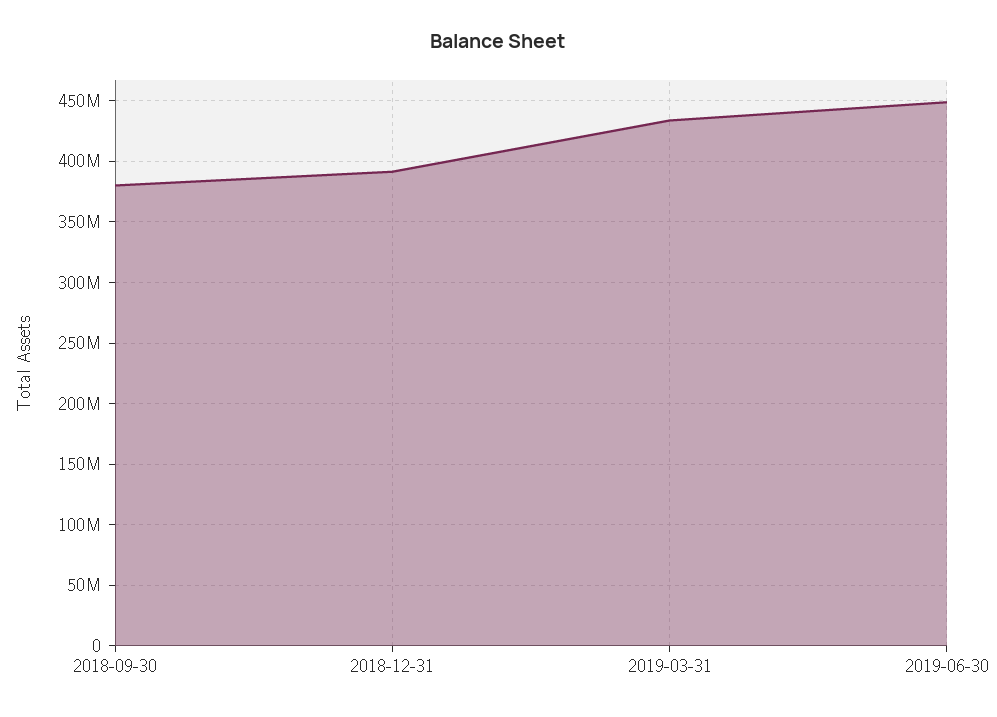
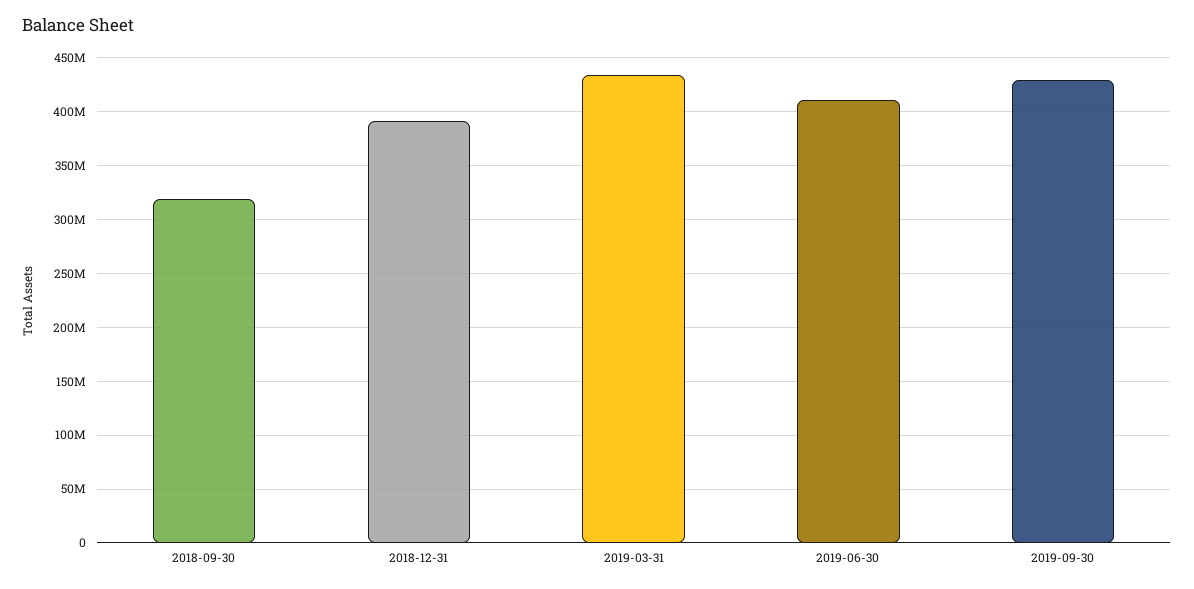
2018-09-30: 380000000 -> 320000000
2019-06-30: 450000000 -> 410000000
2019-09-30: none -> 430000000

